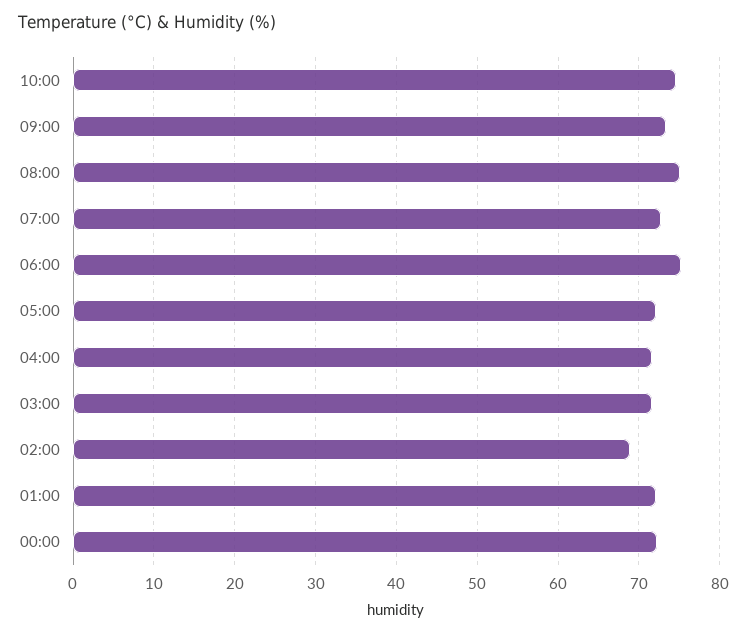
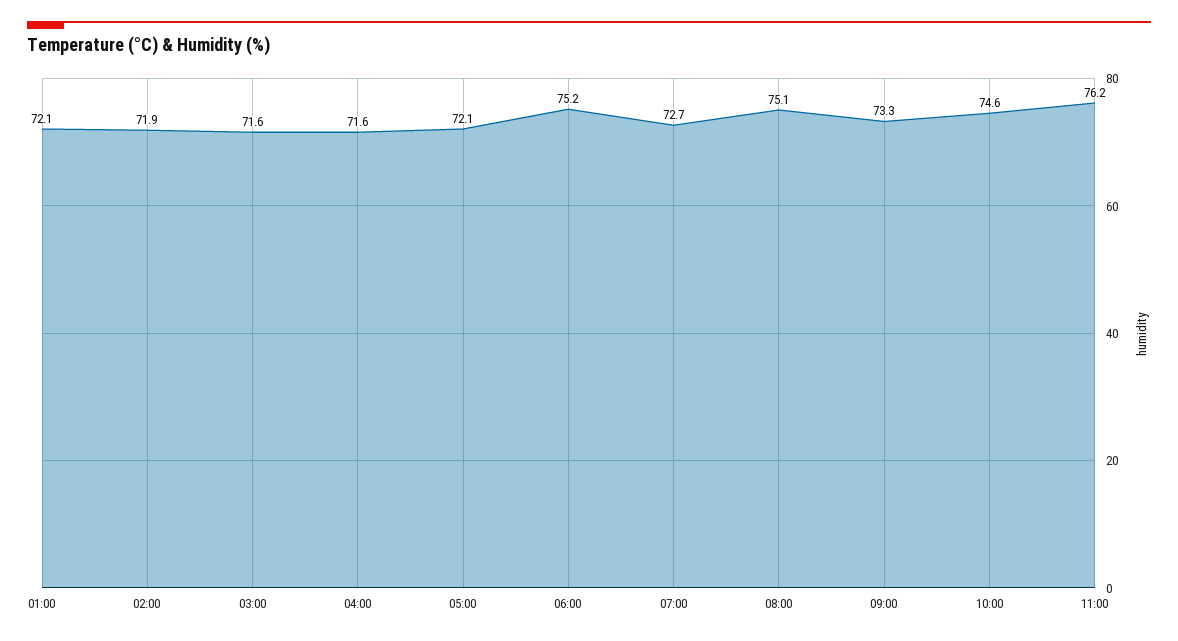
02:00: 69 -> 71.9
00:00: 72 -> none
11:00: none -> 76.2

